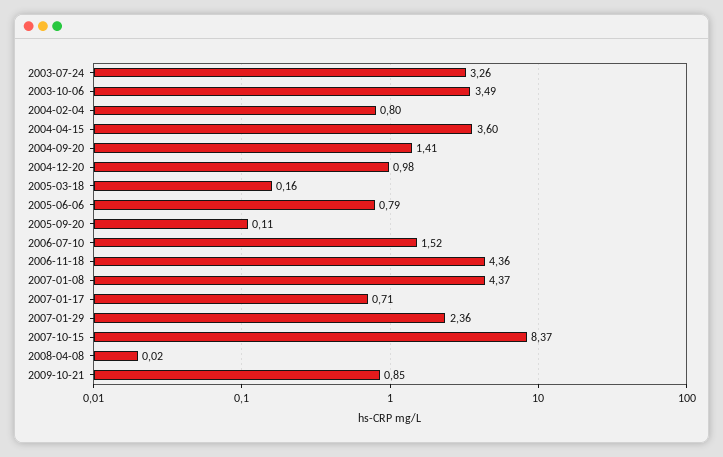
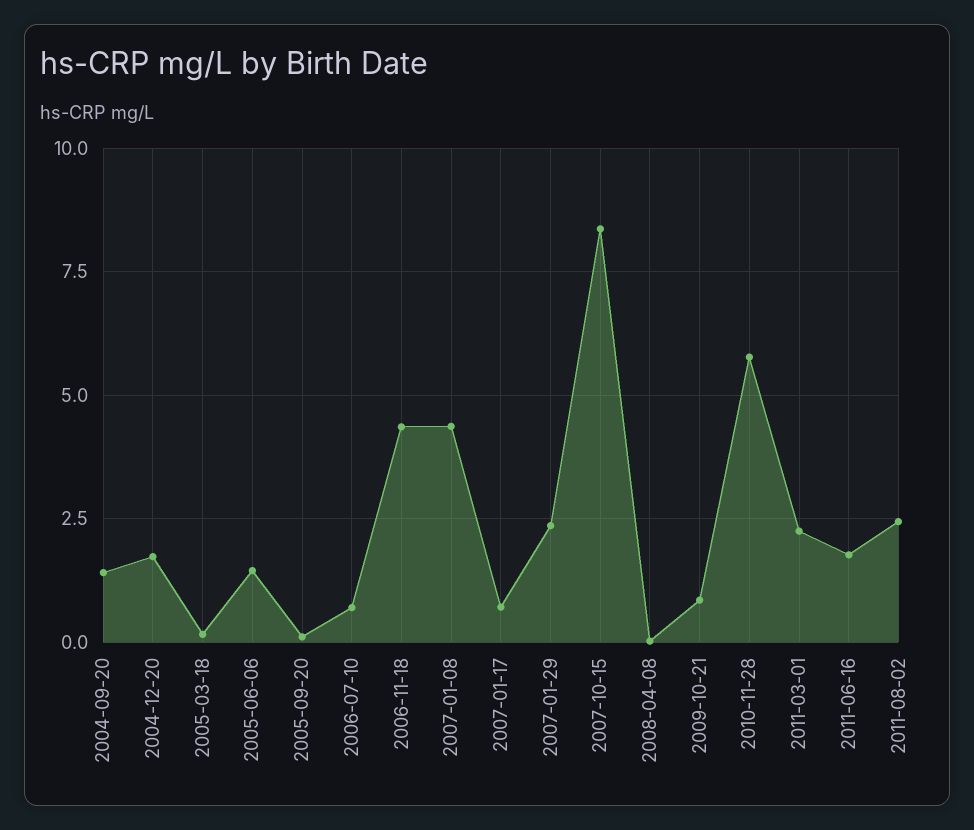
2003-07-24: 3.26 -> none
2003-10-06: 3.49 -> none
2004-02-04: 0.8 -> none
2004-04-15: 3.6 -> none
2004-12-20: 0.98 -> 1.75
2005-06-06: 0.79 -> 1.5
2006-07-10: 1.52 -> 0.75
2010-11-28: none -> 5.75
2011-03-01: none -> 2.25
2011-06-16: none -> 1.75
2011-08-02: none -> 2.5

